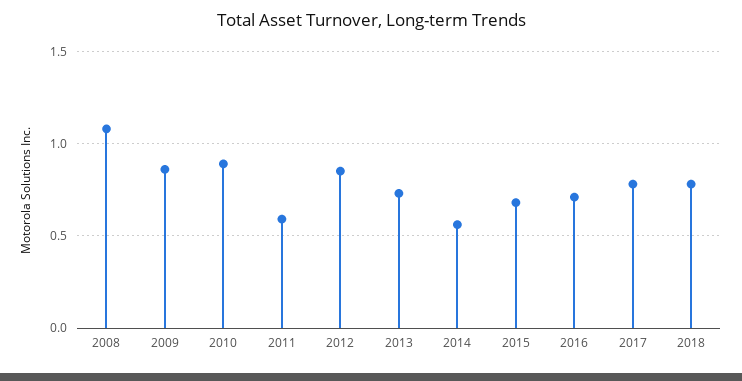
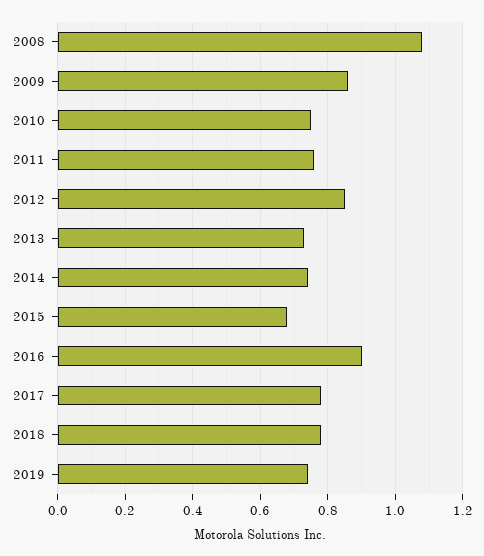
2010: 0.9 -> 0.75
2011: 0.6 -> 0.75
2014: 0.55 -> 0.75
2016: 0.7 -> 0.9
2019: none -> 0.75

